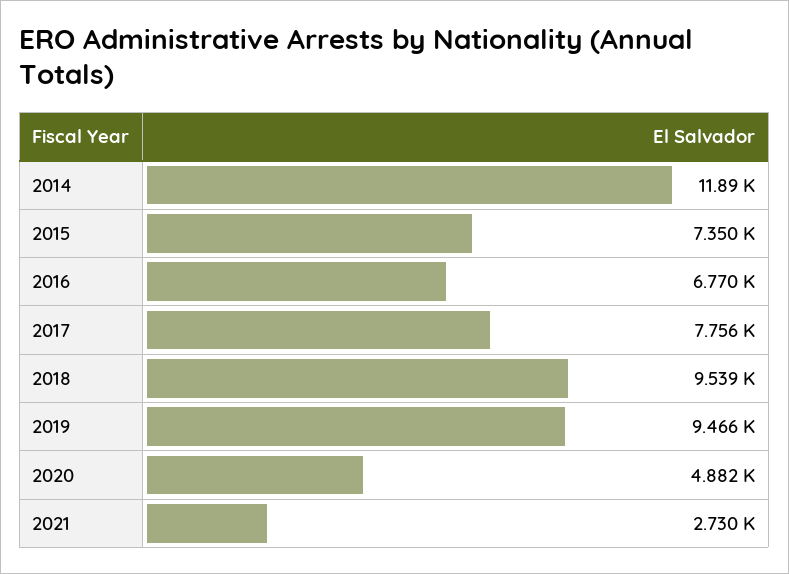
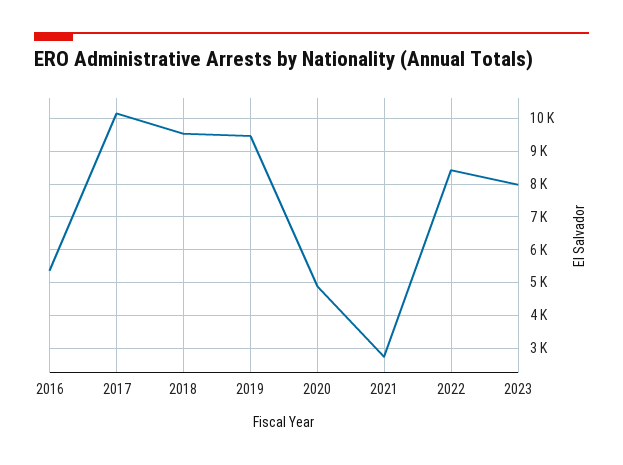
2014: 11890 -> none
2015: 7350 -> none
2016: 6770 -> 5400
2017: 7756 -> 10200
2022: none -> 8400
2023: none -> 8000

